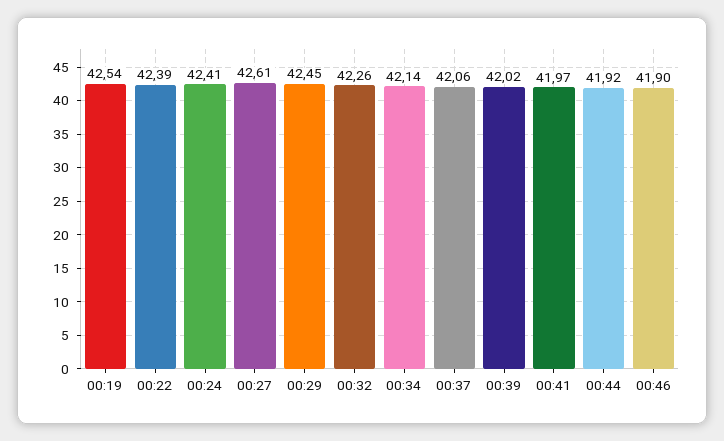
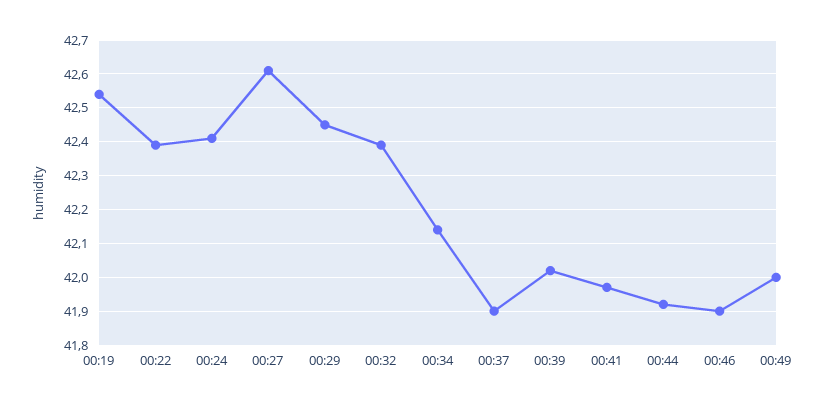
00:32: 42.26 -> 42.4
00:37: 42.06 -> 41.9
00:49: none -> 42

